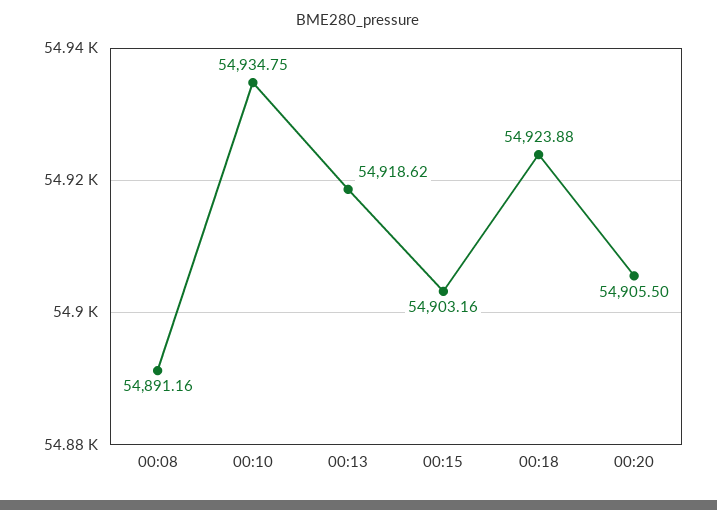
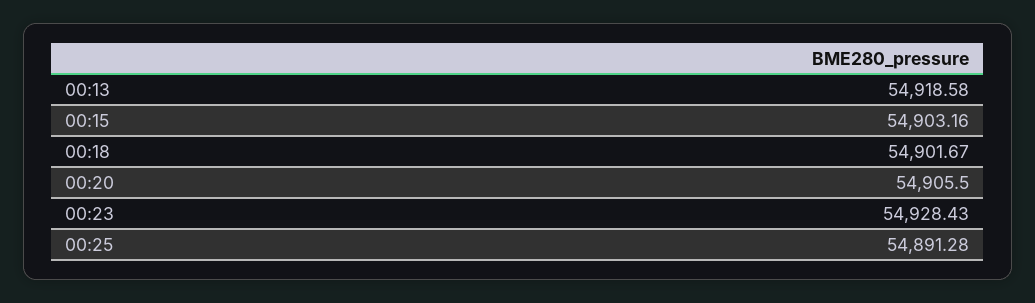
00:08: 54891.16 -> none
00:10: 54934.75 -> none
00:13: 54918.62 -> 54918.58
00:18: 54923.88 -> 54901.67
00:23: none -> 54928.43
00:25: none -> 54891.28

